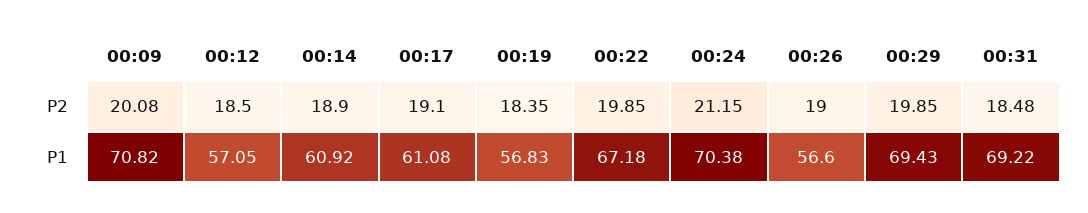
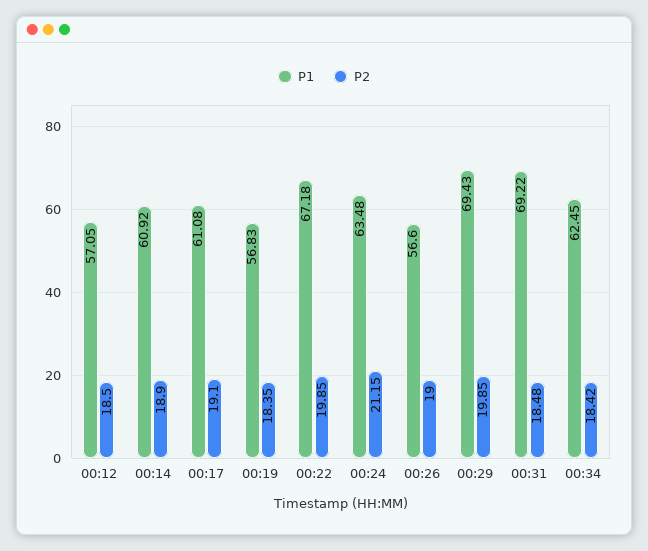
P2, 00:09: 20.08 -> none
P1, 00:09: 70.82 -> none
P1, 00:24: 70.38 -> 63.48
P1, 00:34: none -> 62.45
P2, 00:34: none -> 18.42

